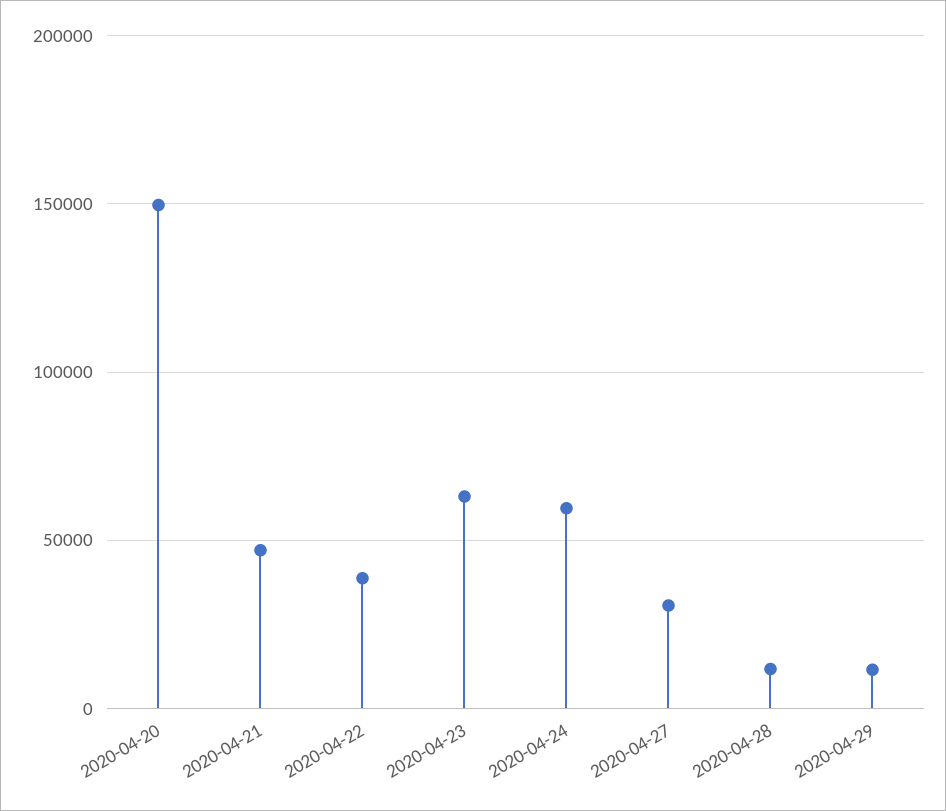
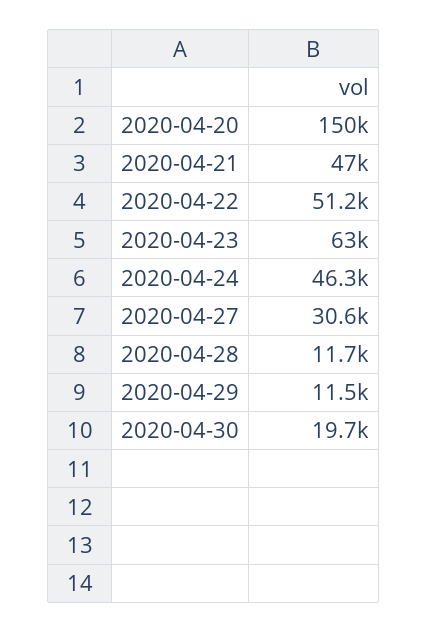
2020-04-22: 40000 -> 51200
2020-04-24: 60000 -> 46300
2020-04-30: none -> 19700

